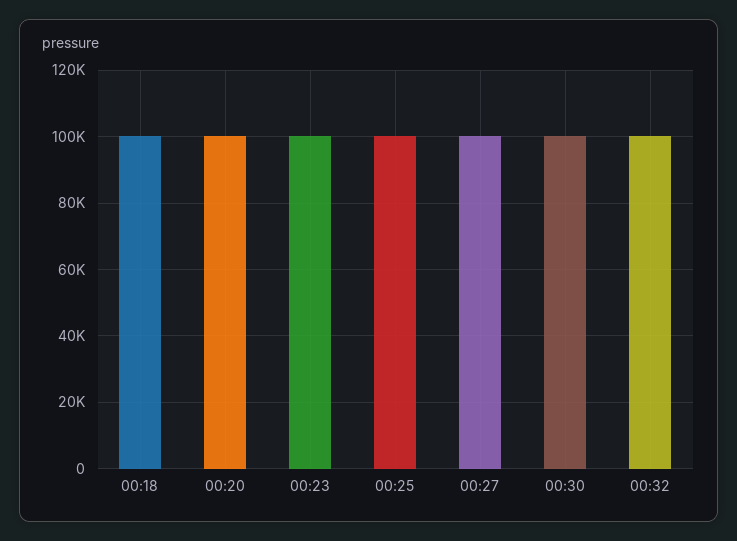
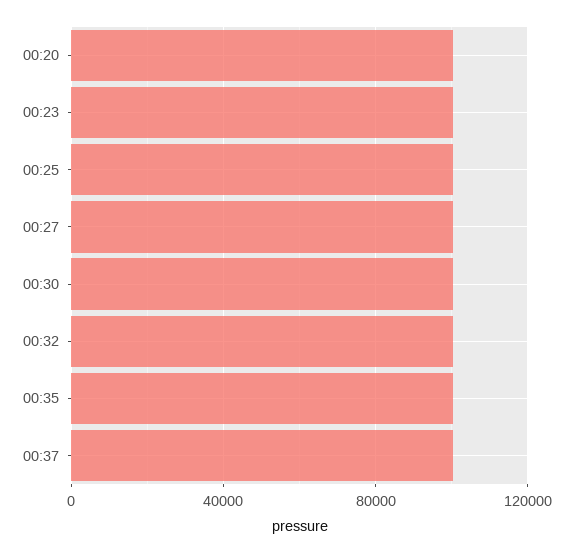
00:18: 100000 -> none
00:35: none -> 100000
00:37: none -> 100000

